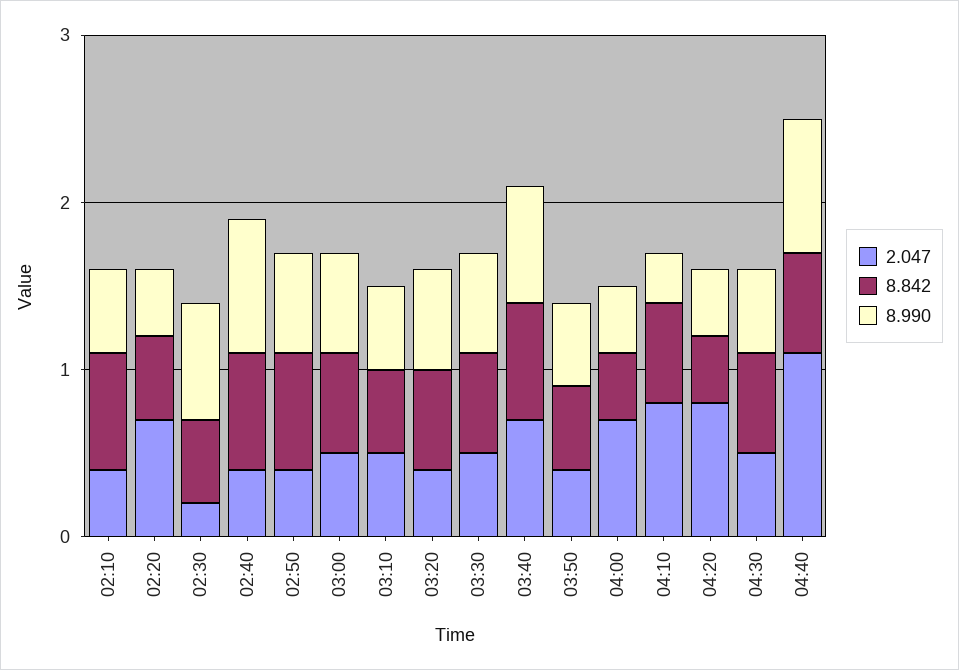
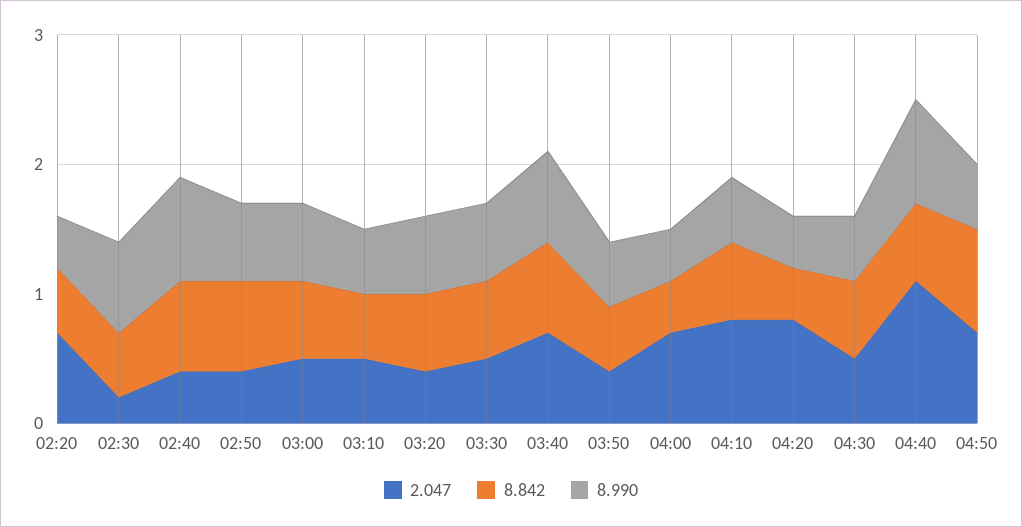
2.047, 02:10: 0.4 -> none
8.842, 02:10: 0.7 -> none
8.990, 02:10: 0.5 -> none
8.990, 04:10: 0.3 -> 0.5
2.047, 04:50: none -> 0.7
8.842, 04:50: none -> 0.8
8.990, 04:50: none -> 0.5

